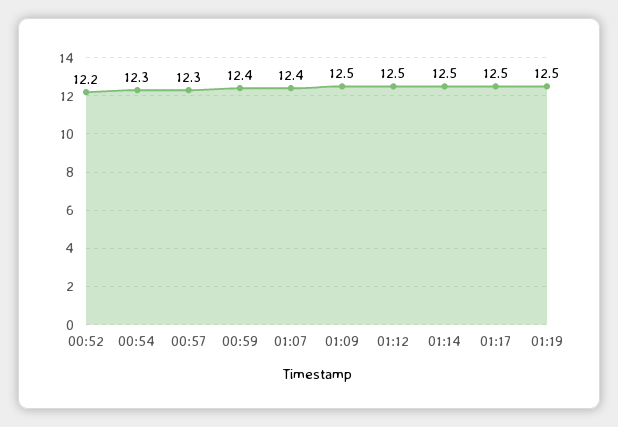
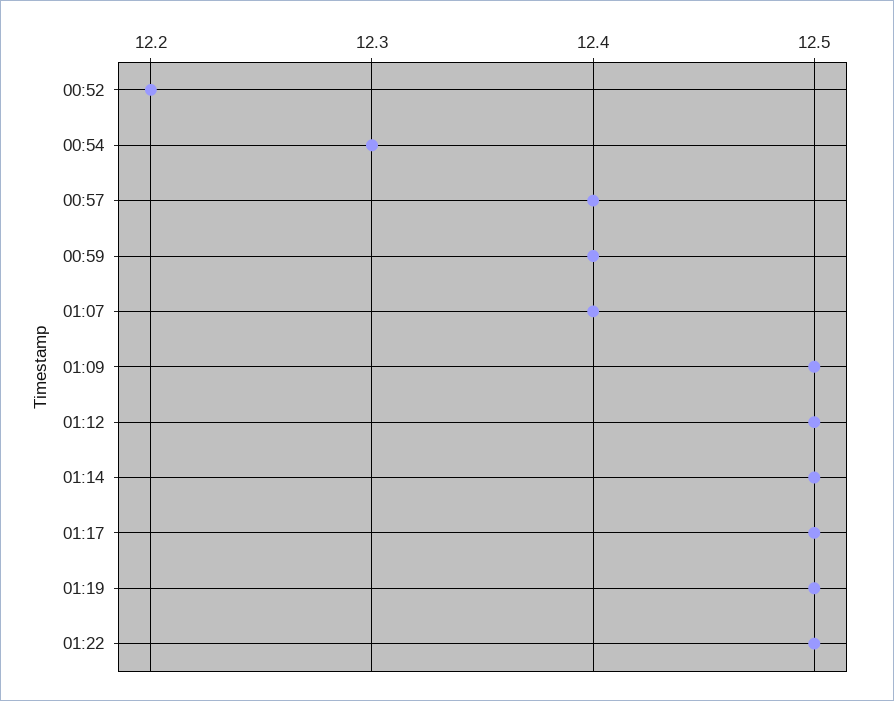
00:57: 12.3 -> 12.4
01:22: none -> 12.5

